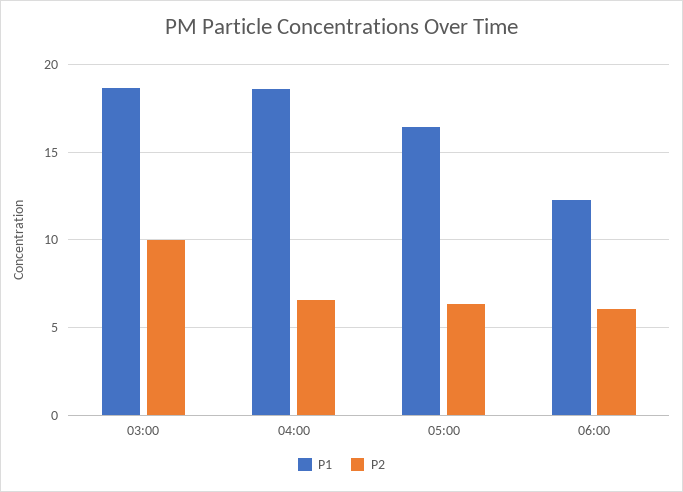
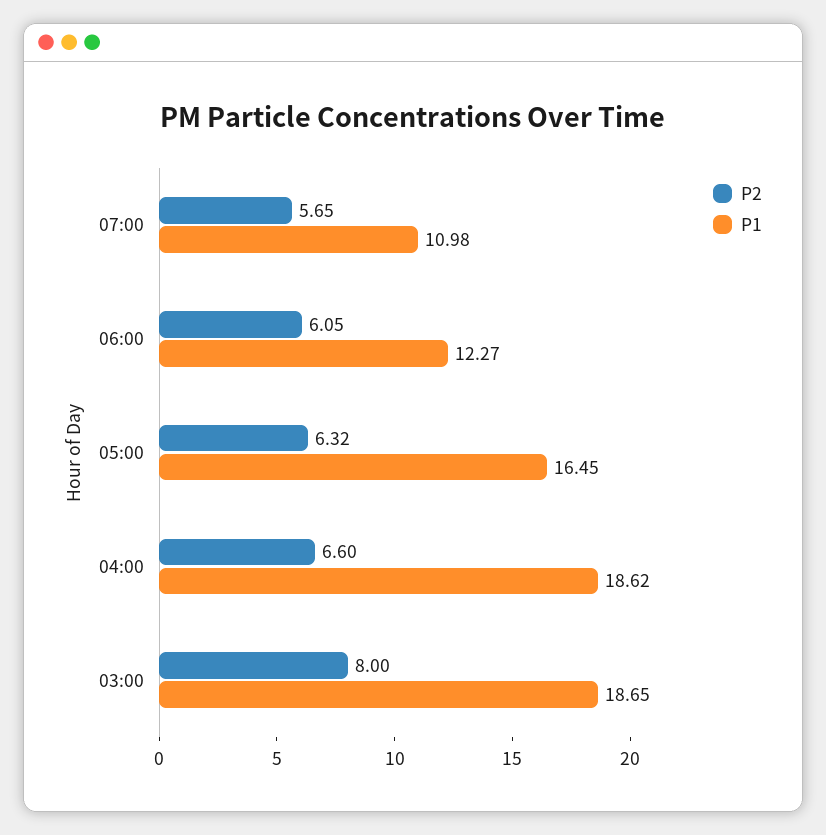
P2, 03:00: 10 -> 8
P2, 07:00: none -> 5.65
P1, 07:00: none -> 10.98

